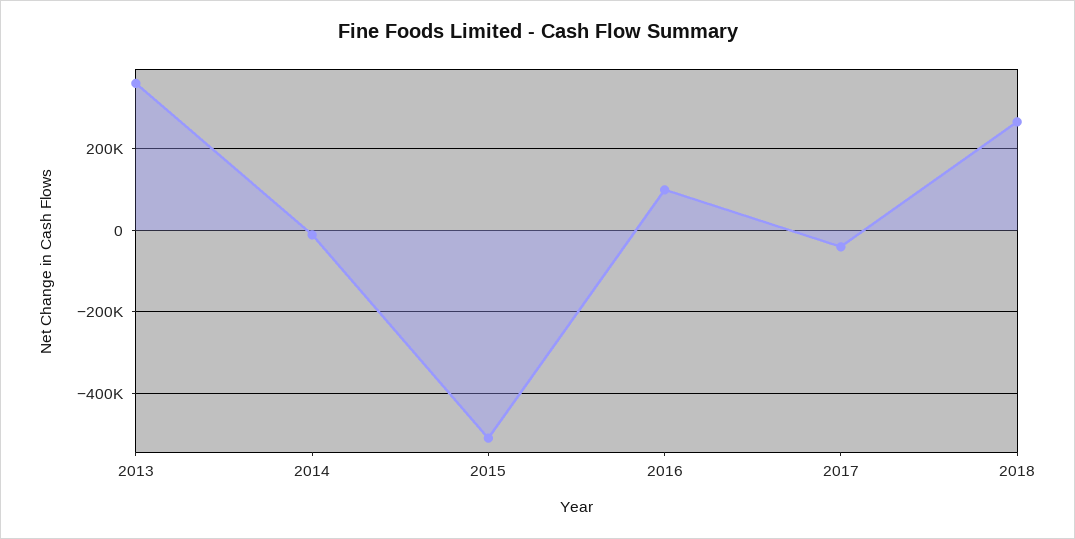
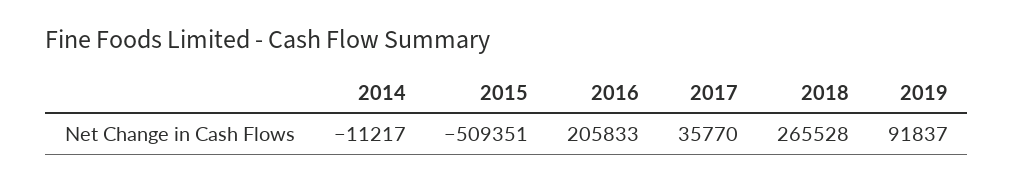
2013: 360000 -> none
2016: 100000 -> 205833
2017: -40000 -> 35770
2019: none -> 91837

